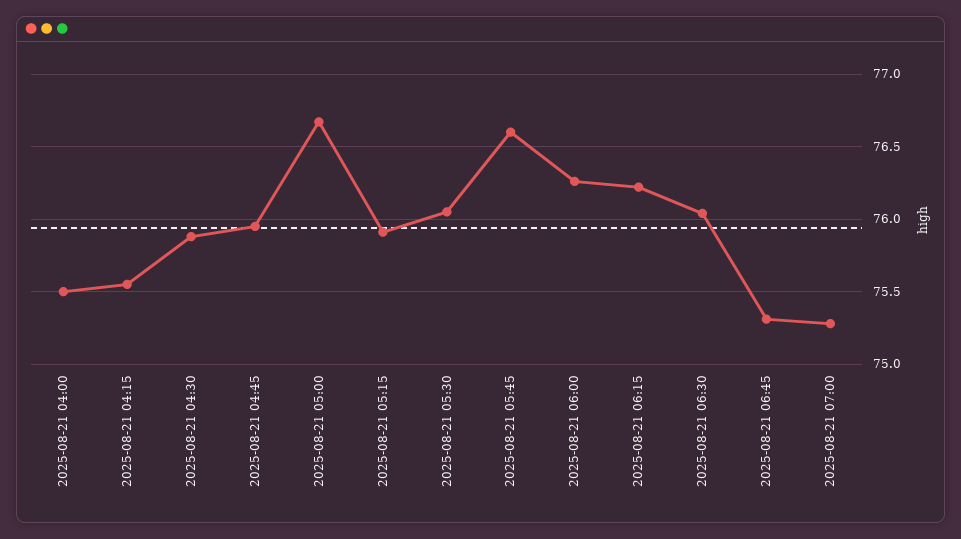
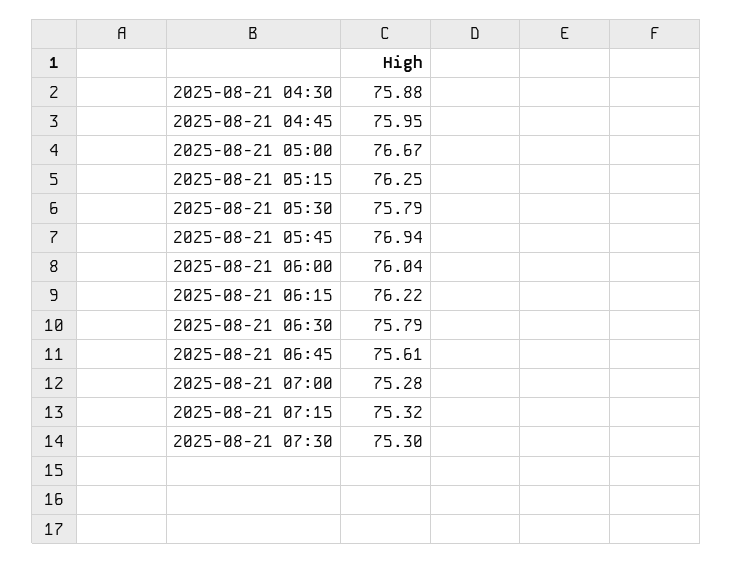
2025-08-21 04:00: 75.5 -> none
2025-08-21 04:15: 75.55 -> none
2025-08-21 05:15: 75.9 -> 76.25
2025-08-21 05:30: 76.05 -> 75.79
2025-08-21 05:45: 76.6 -> 76.94
2025-08-21 06:00: 76.25 -> 76.04
2025-08-21 06:30: 76.05 -> 75.79
2025-08-21 06:45: 75.3 -> 75.61
2025-08-21 07:15: none -> 75.32
2025-08-21 07:30: none -> 75.3

